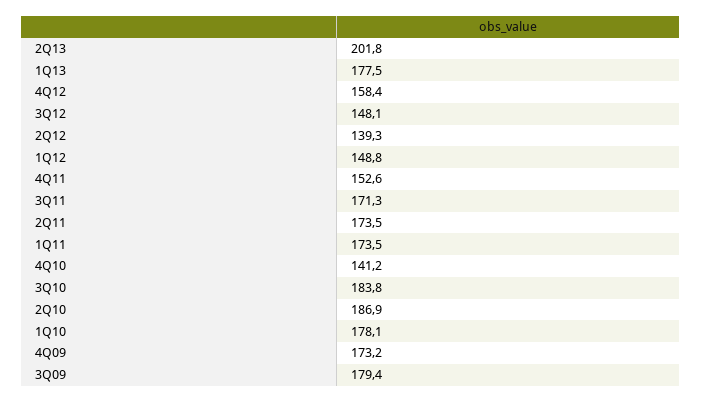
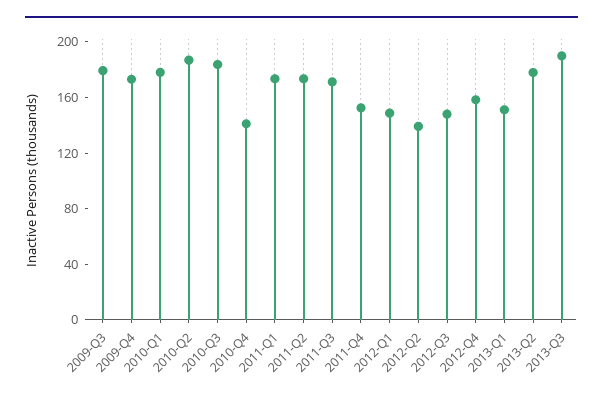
2Q13: 201.8 -> 180
1Q13: 177.5 -> 150
2013-Q3: none -> 190

